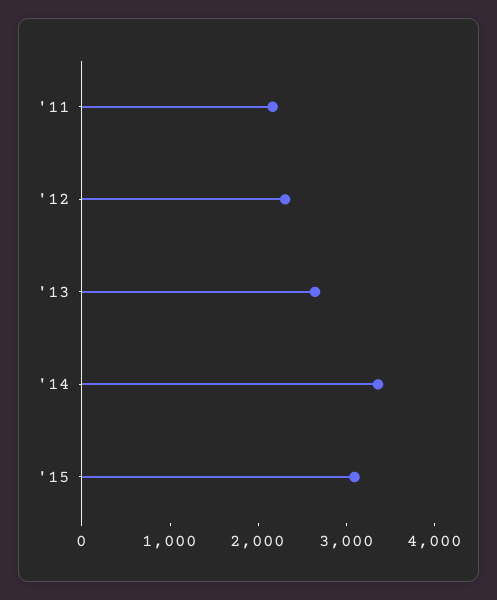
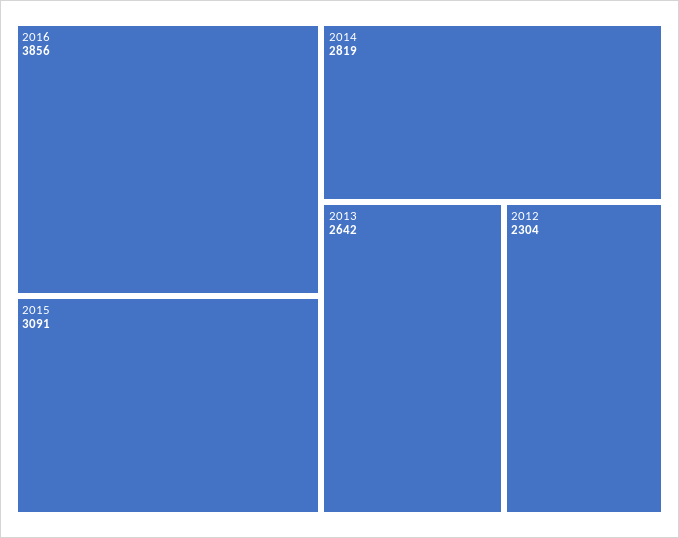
'11: 2200 -> none
'14: 3400 -> 2819
2016: none -> 3856

